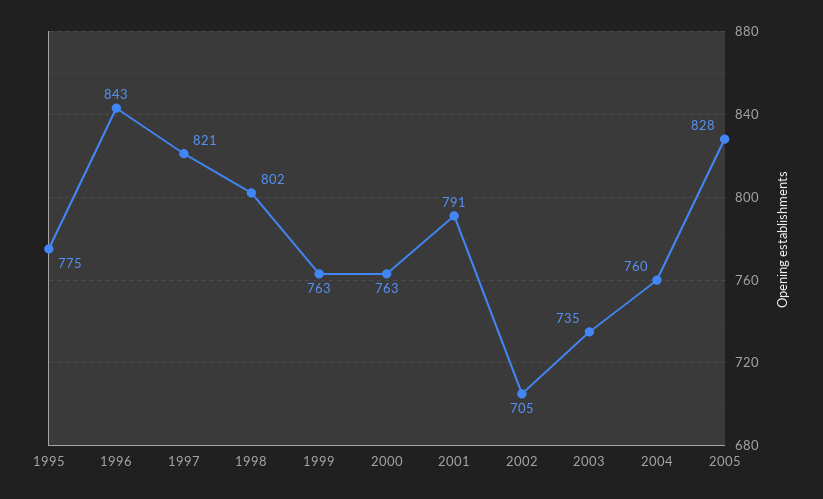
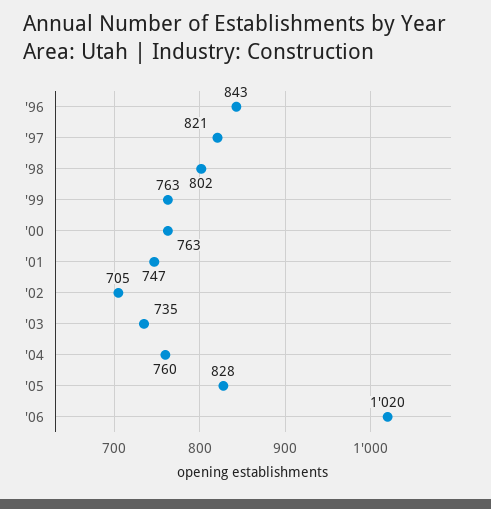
1995: 775 -> none
2001: 791 -> 747
'06: none -> 1020

